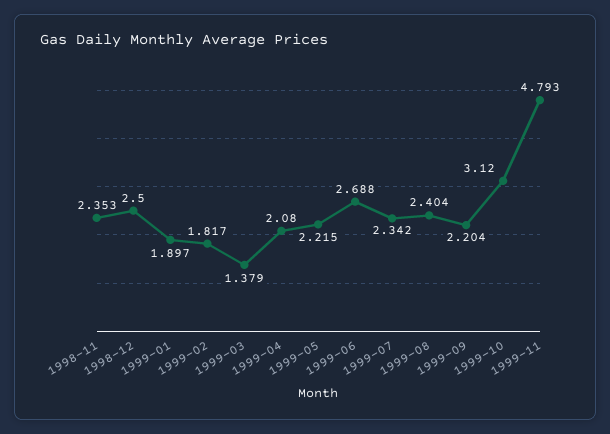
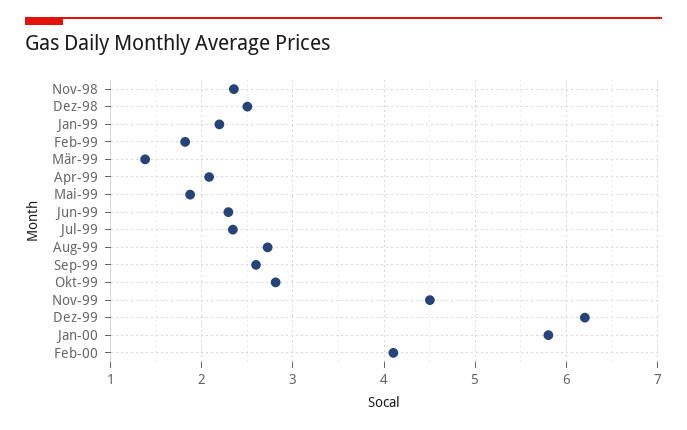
1999-01: 1.897 -> 2.2
1999-05: 2.215 -> 1.9
1999-06: 2.688 -> 2.3
1999-08: 2.404 -> 2.7
1999-09: 2.204 -> 2.6
1999-10: 3.12 -> 2.8
1999-11: 4.793 -> 4.5
Dez-99: none -> 6.2
Jan-00: none -> 5.8
Feb-00: none -> 4.1

